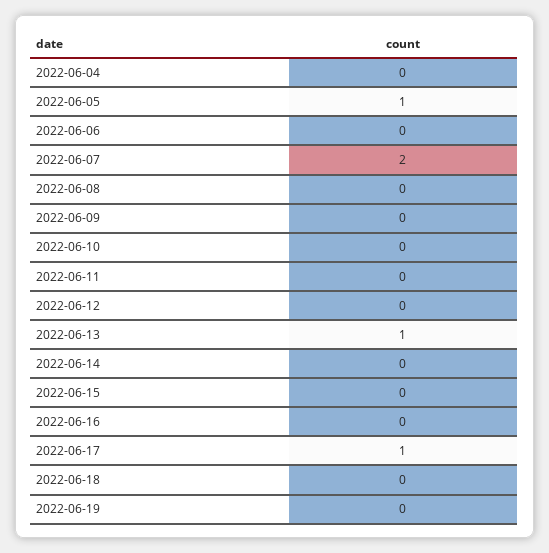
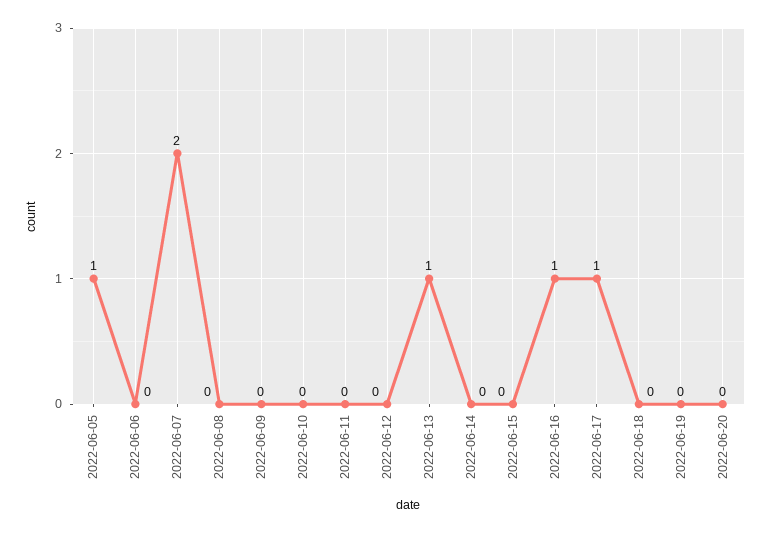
2022-06-04: 0 -> none
2022-06-16: 0 -> 1
2022-06-20: none -> 0

